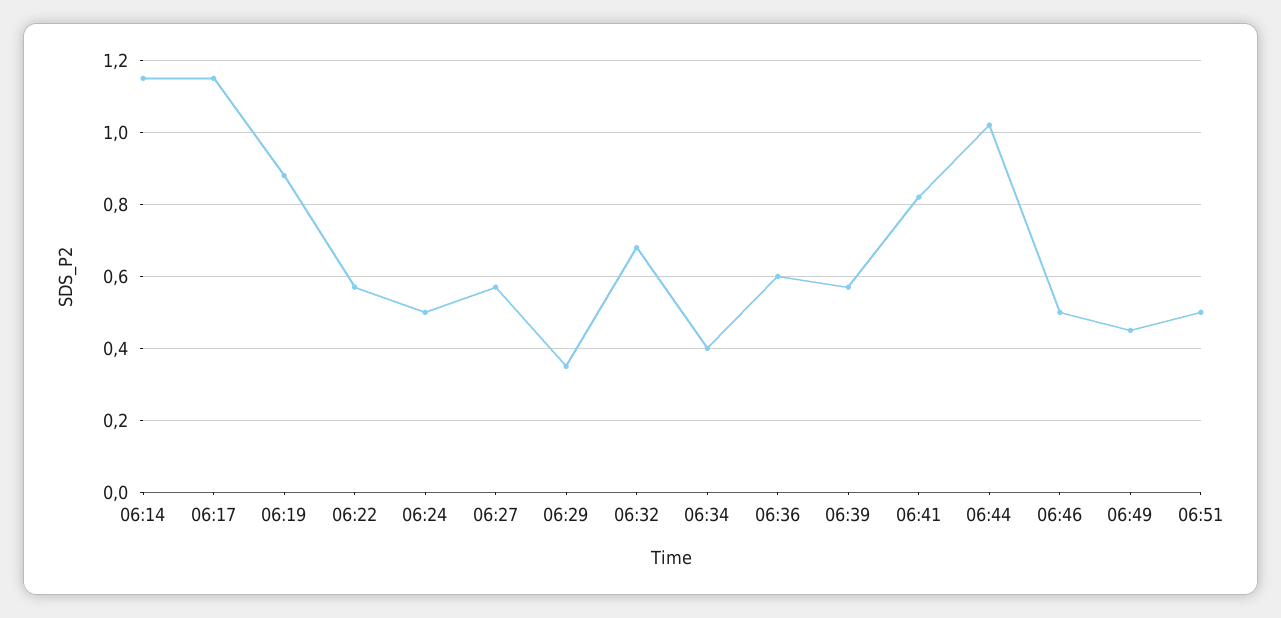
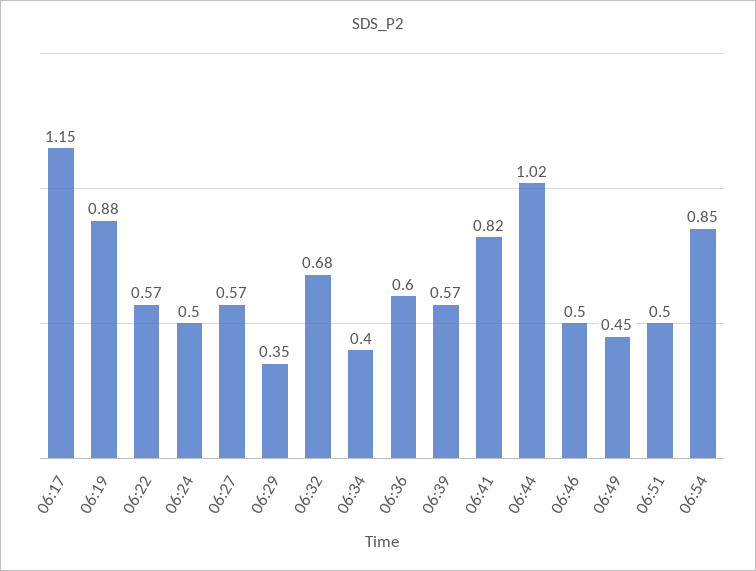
06:14: 1.15 -> none
06:54: none -> 0.85

